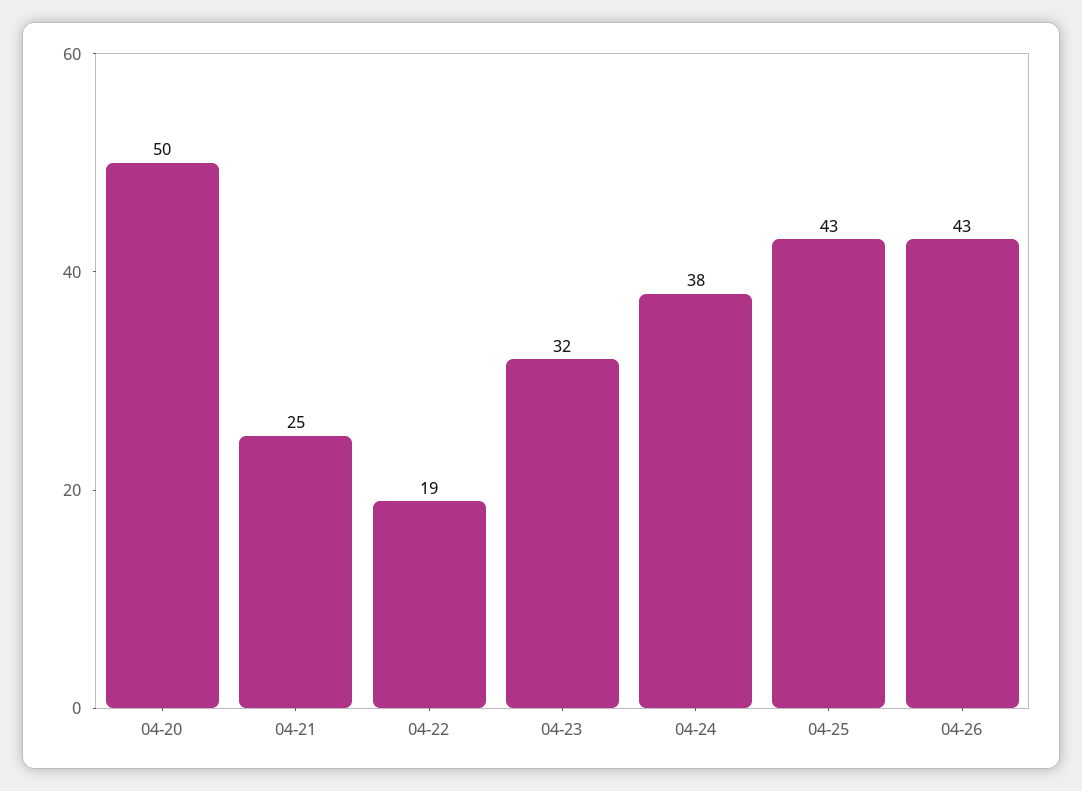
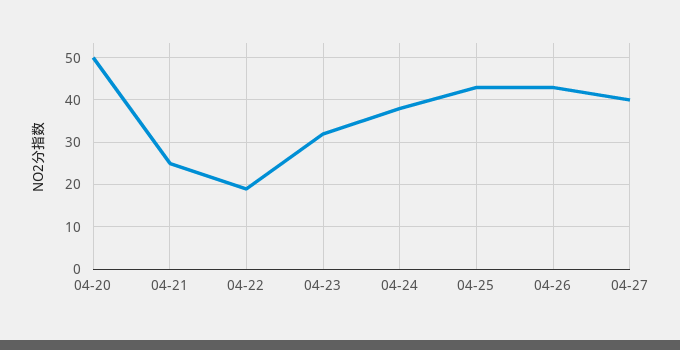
04-27: none -> 40

